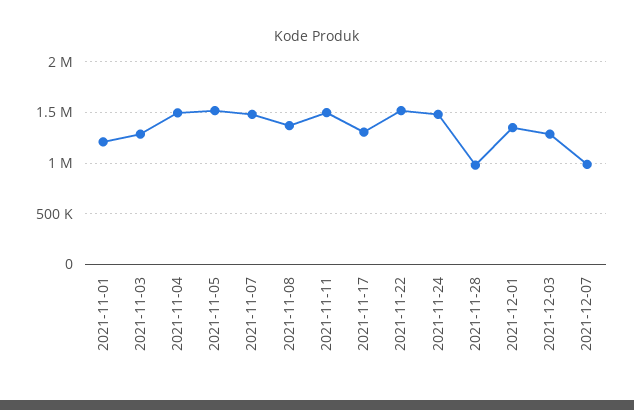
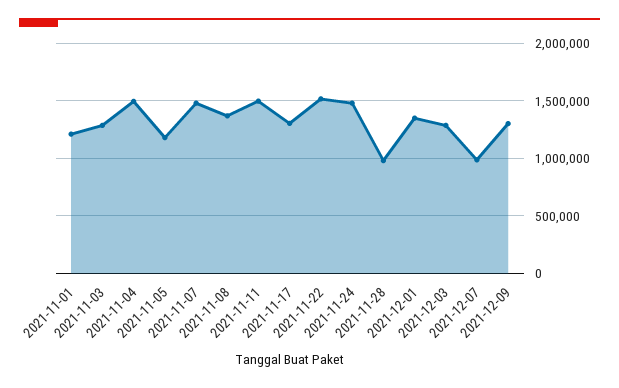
2021-11-05: 1500000 -> 1200000
2021-12-09: none -> 1300000

